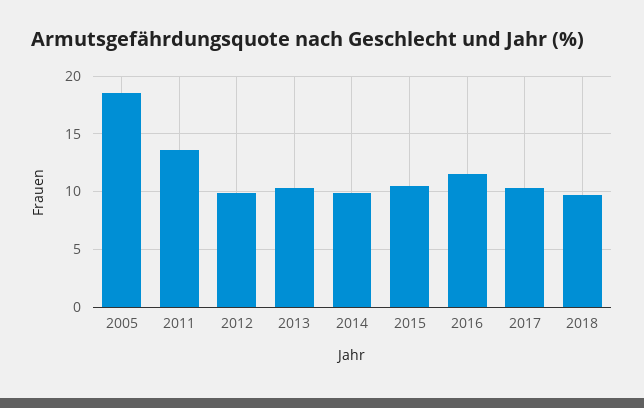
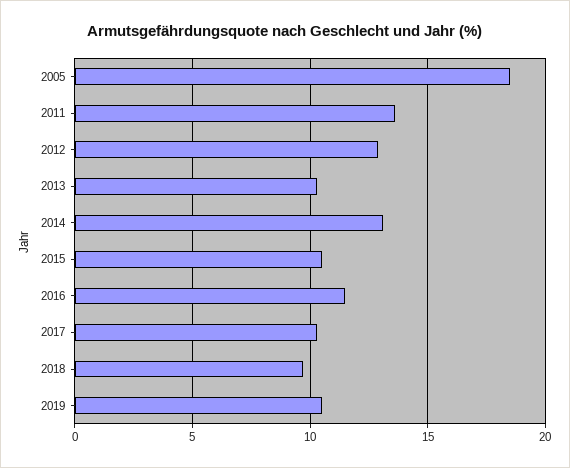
2012: 10 -> 13
2014: 10 -> 13
2019: none -> 10.5

